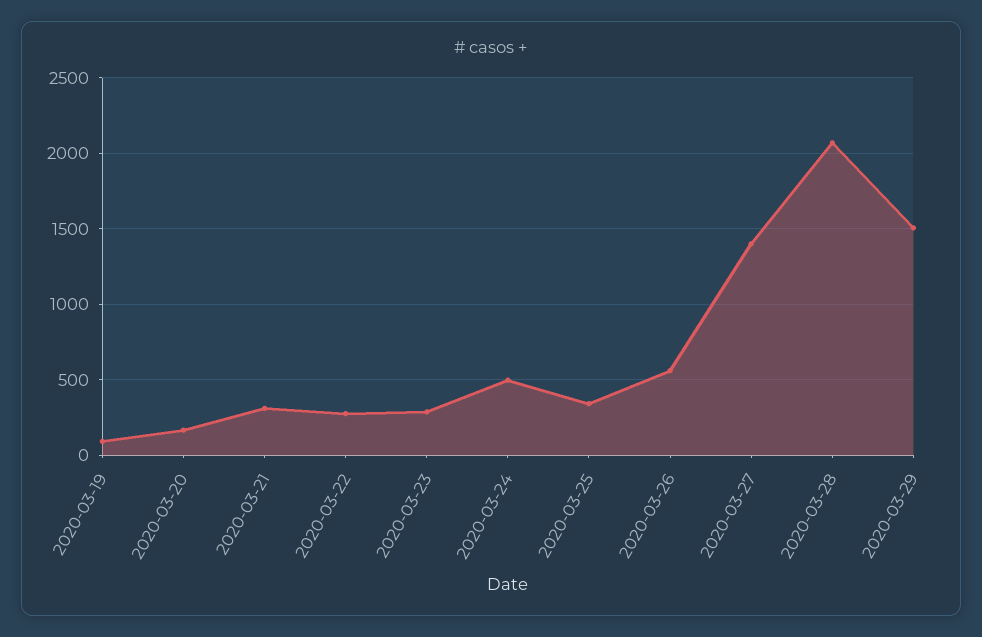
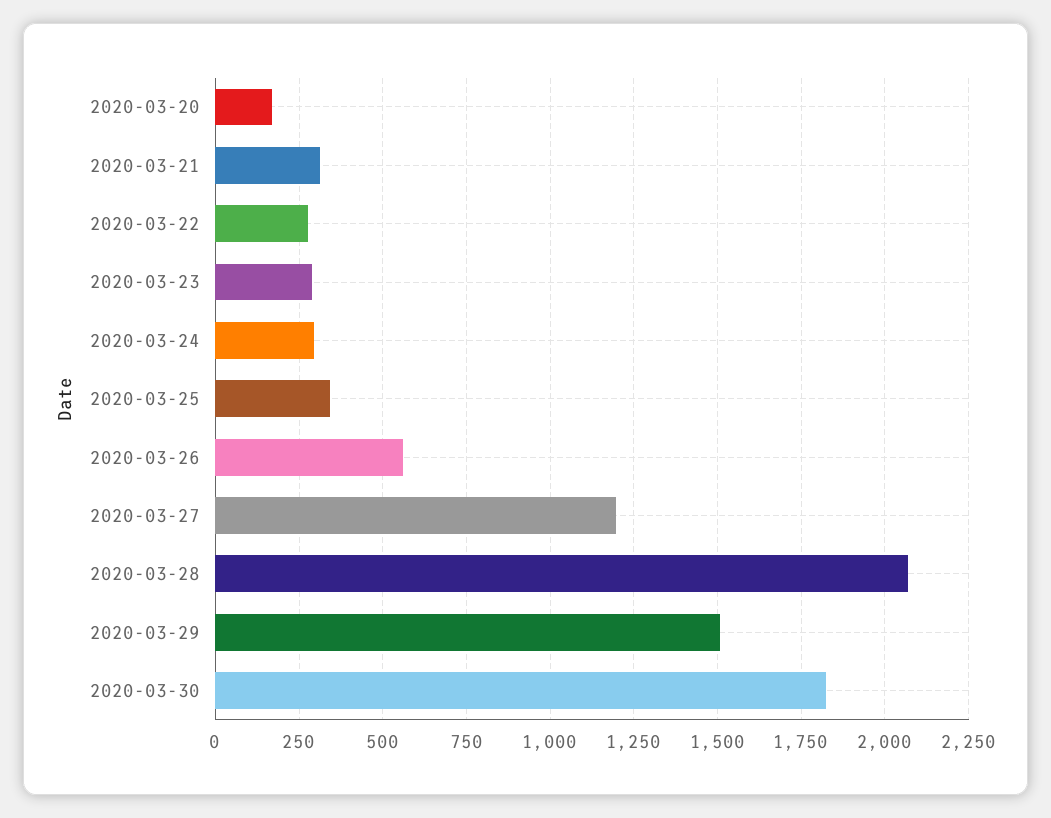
2020-03-19: 100 -> none
2020-03-24: 500 -> 300
2020-03-27: 1400 -> 1200
2020-03-30: none -> 1825

